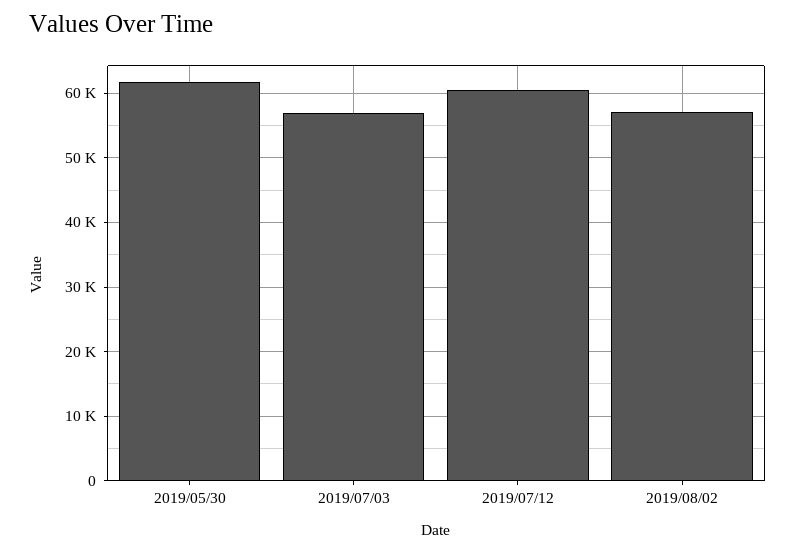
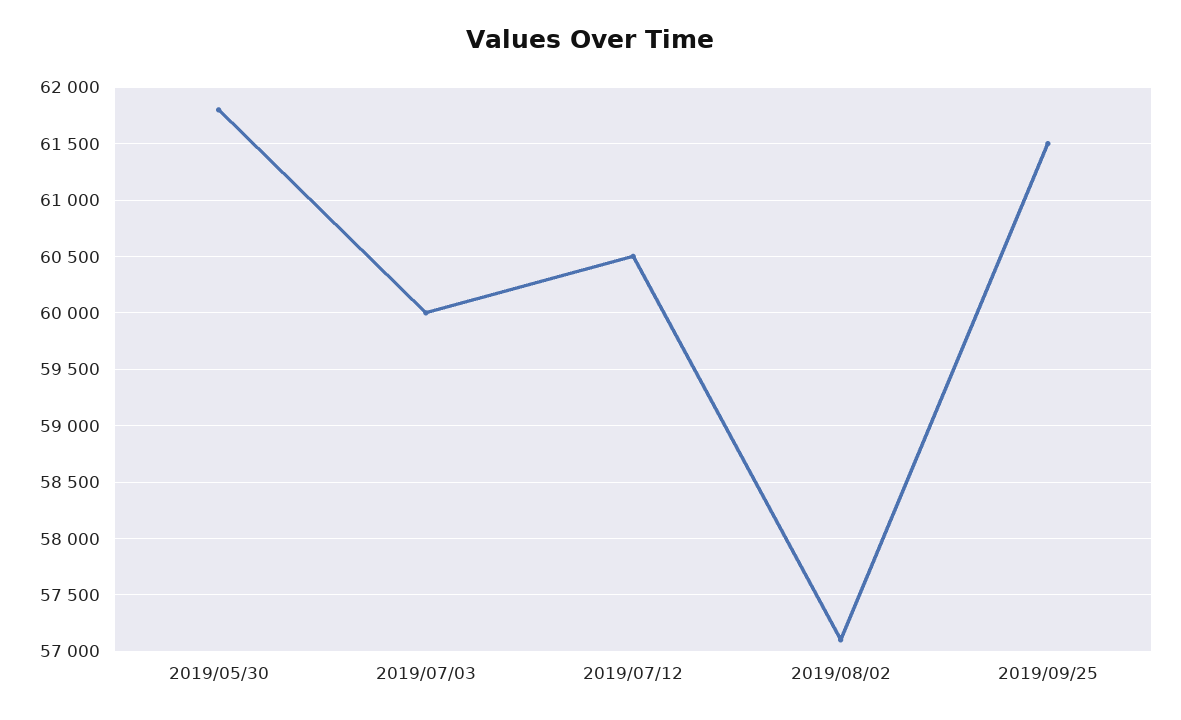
2019/07/03: 57000 -> 60000
2019/09/25: none -> 61500

